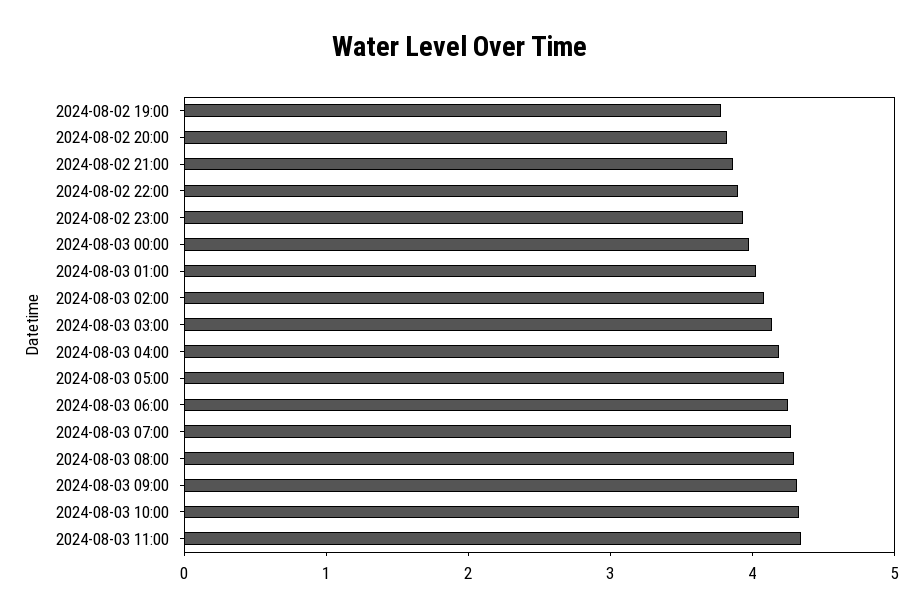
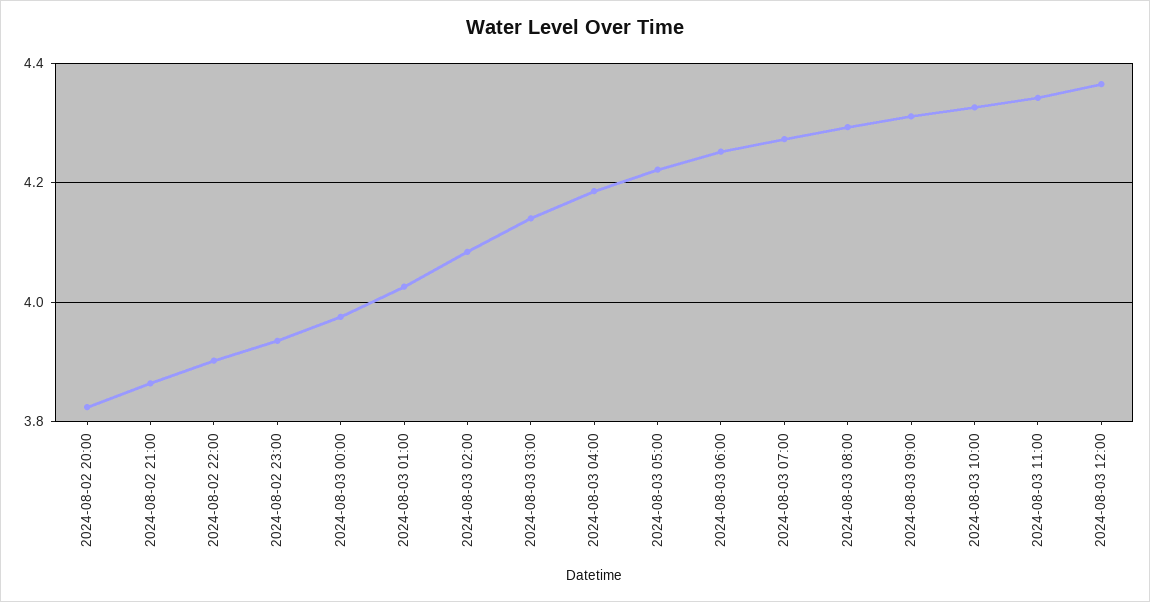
2024-08-02 19:00: 3.8 -> none
2024-08-03 12:00: none -> 4.36

